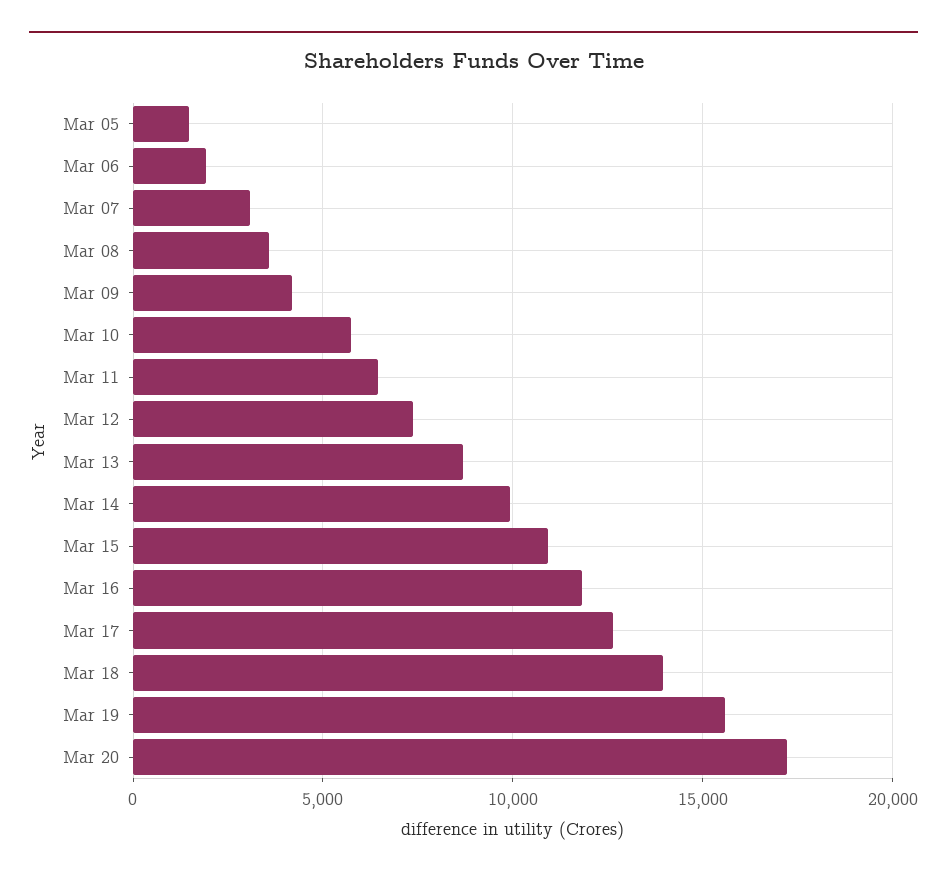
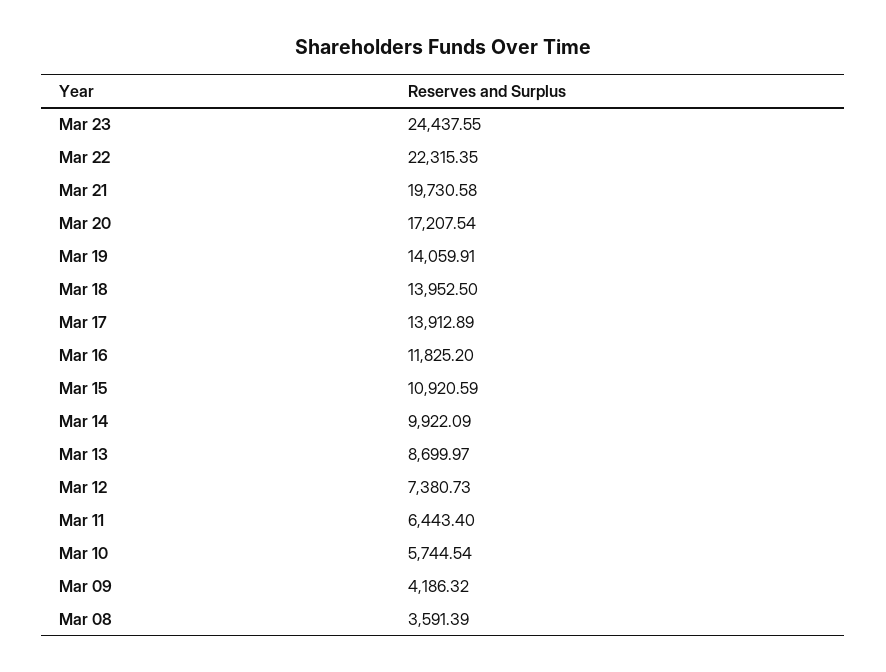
Mar 05: 1500 -> none
Mar 06: 2000 -> none
Mar 07: 3000 -> none
Mar 17: 12500 -> 13912.89
Mar 19: 15500 -> 14059.91
Mar 23: none -> 24437.55
Mar 22: none -> 22315.35
Mar 21: none -> 19730.58

